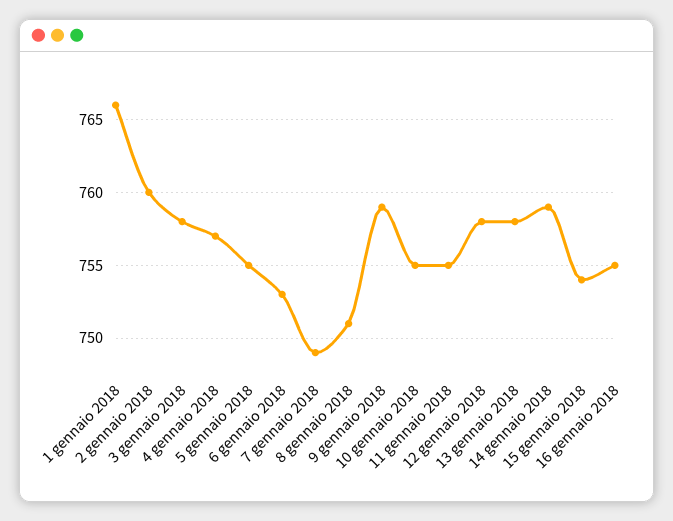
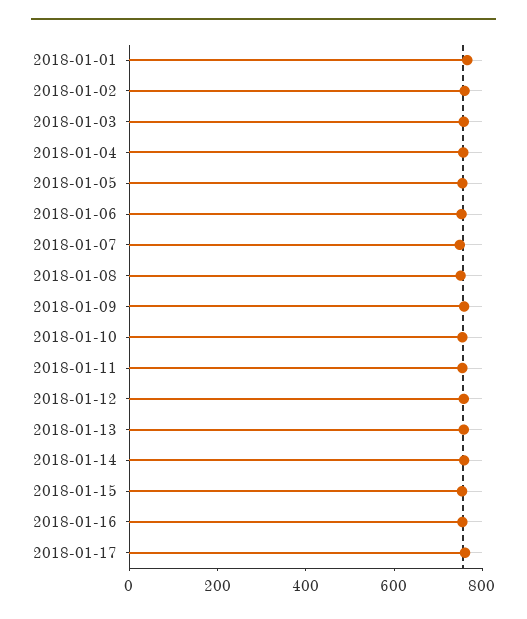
2018-01-17: none -> 750

